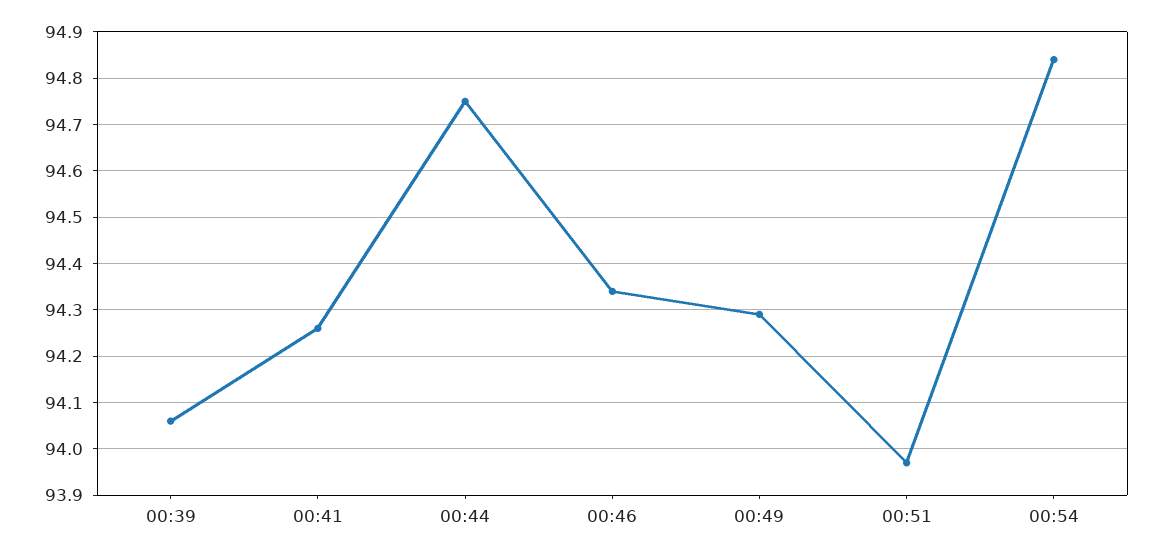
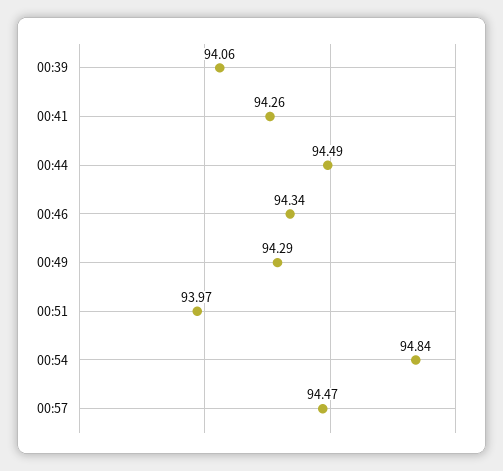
00:44: 94.75 -> 94.49
00:57: none -> 94.47

